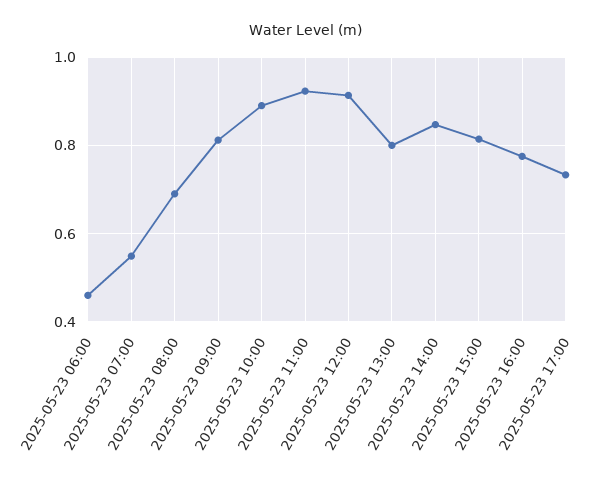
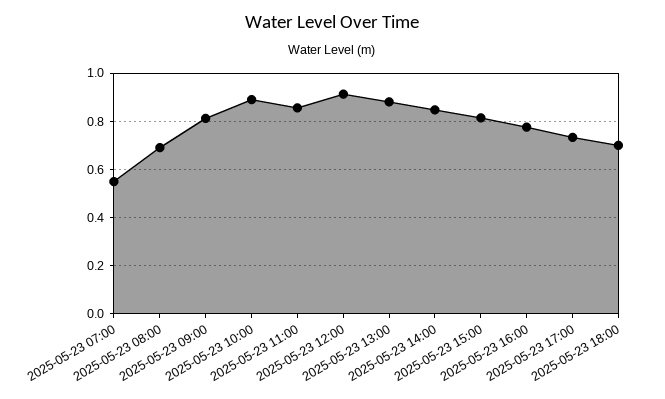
2025-05-23 06:00: 0.46 -> none
2025-05-23 11:00: 0.92 -> 0.85
2025-05-23 13:00: 0.8 -> 0.875
2025-05-23 18:00: none -> 0.7

